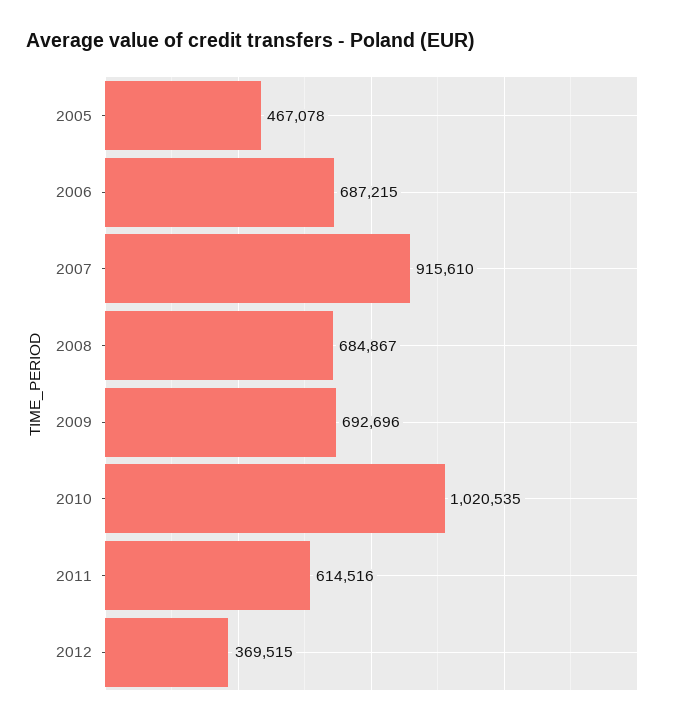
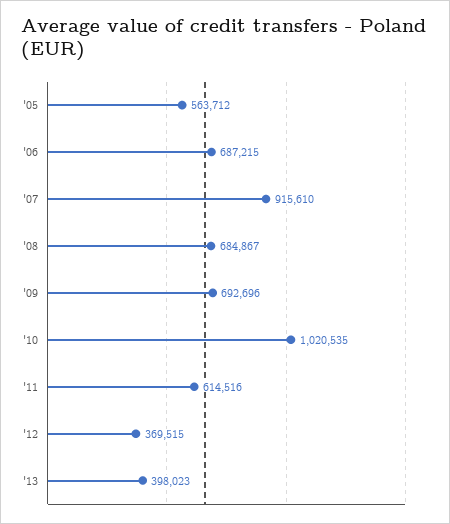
2005: 467078 -> 563712
'13: none -> 398023

